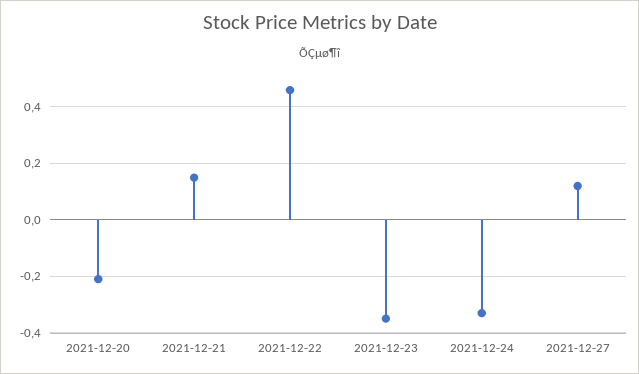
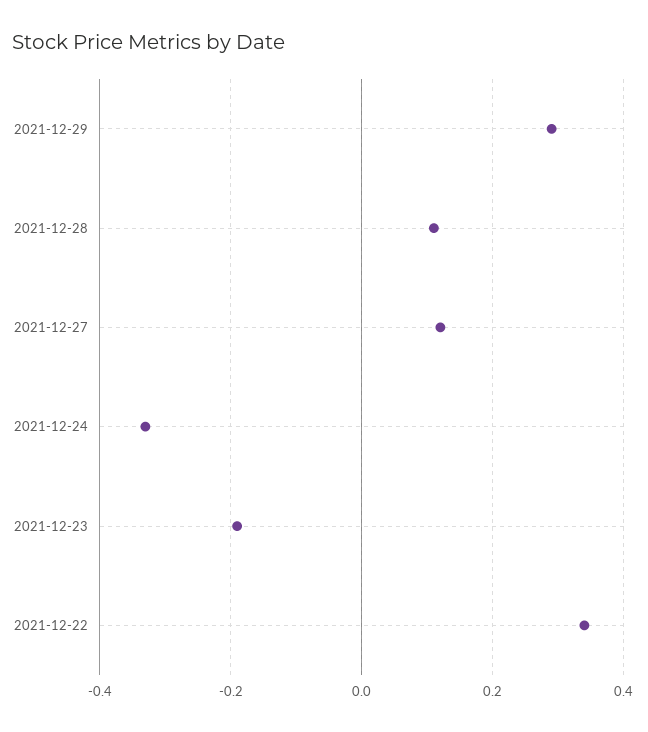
2021-12-20: -0.2 -> none
2021-12-21: 0.15 -> none
2021-12-22: 0.45 -> 0.35
2021-12-23: -0.35 -> -0.2
2021-12-29: none -> 0.3
2021-12-28: none -> 0.1

